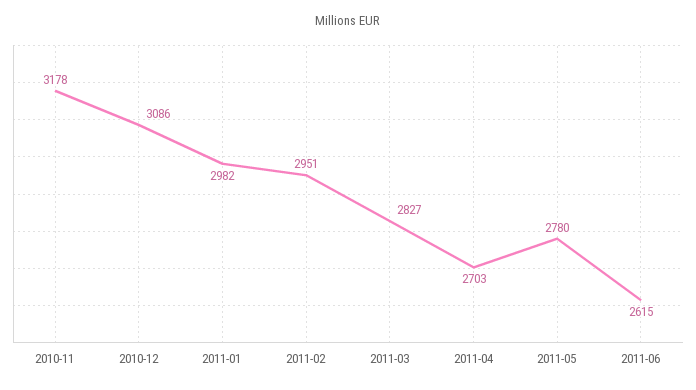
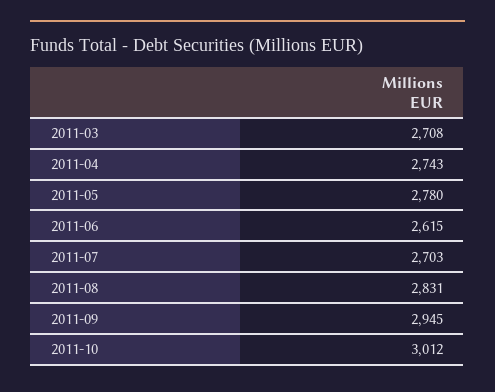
2010-11: 3178 -> none
2010-12: 3086 -> none
2011-01: 2982 -> none
2011-02: 2951 -> none
2011-03: 2827 -> 2708
2011-04: 2703 -> 2743
2011-07: none -> 2703
2011-08: none -> 2831
2011-09: none -> 2945
2011-10: none -> 3012

